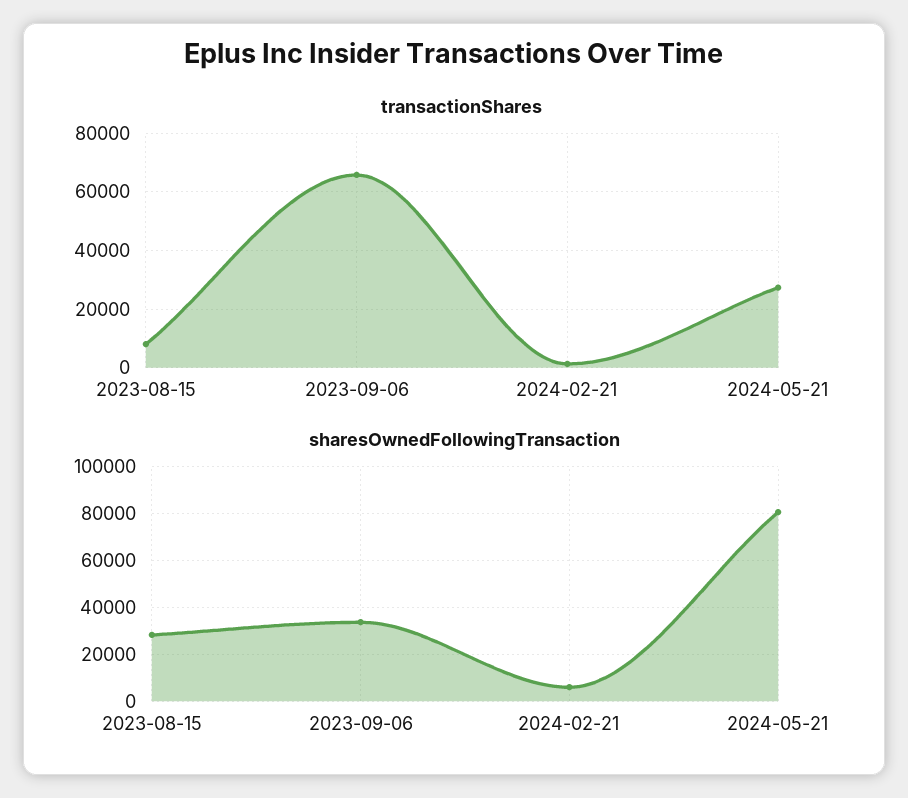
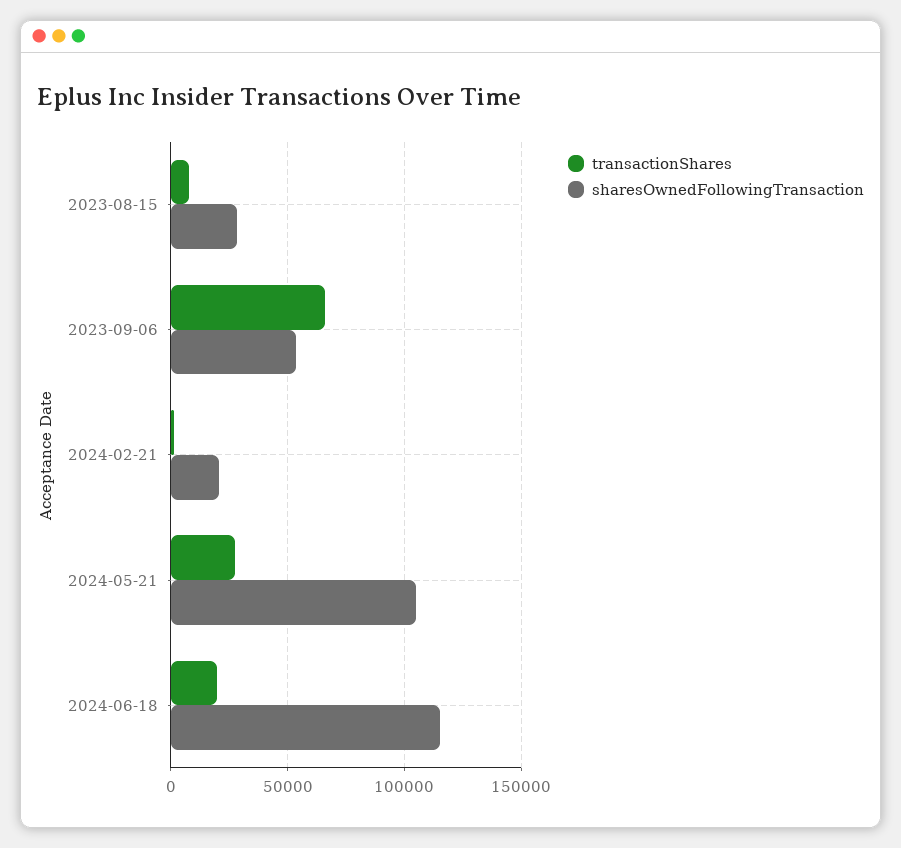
sharesOwnedFollowingTransaction, 2023-09-06: 35000 -> 55000
sharesOwnedFollowingTransaction, 2024-02-21: 5000 -> 20000
sharesOwnedFollowingTransaction, 2024-05-21: 80000 -> 105000
transactionShares, 2024-06-18: none -> 20000
sharesOwnedFollowingTransaction, 2024-06-18: none -> 115000

